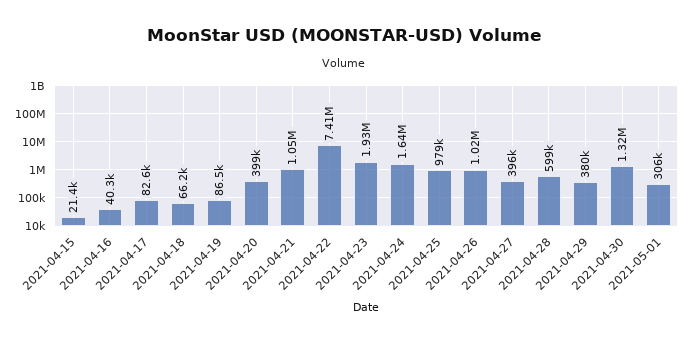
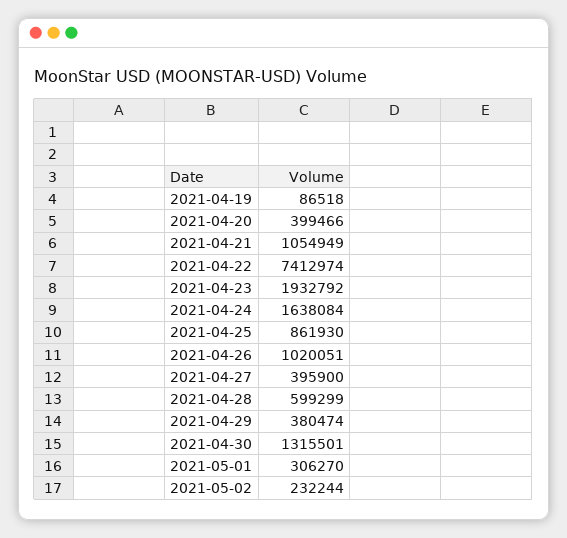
2021-04-15: 21400 -> none
2021-04-16: 40300 -> none
2021-04-17: 82600 -> none
2021-04-18: 66200 -> none
2021-04-25: 979000 -> 861930
2021-05-02: none -> 232244

